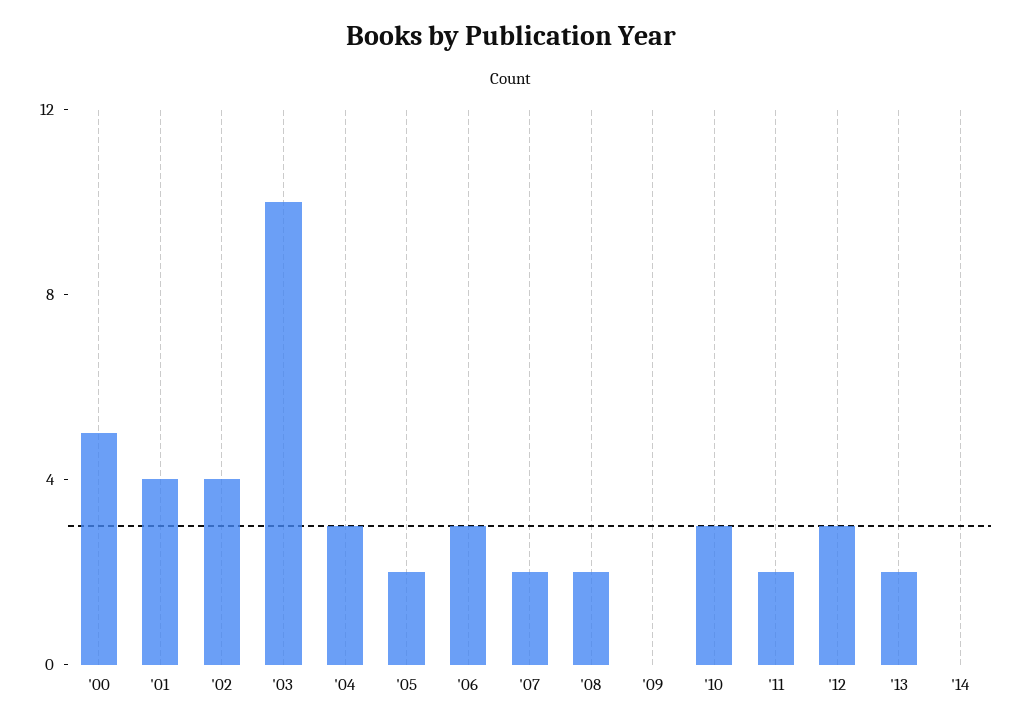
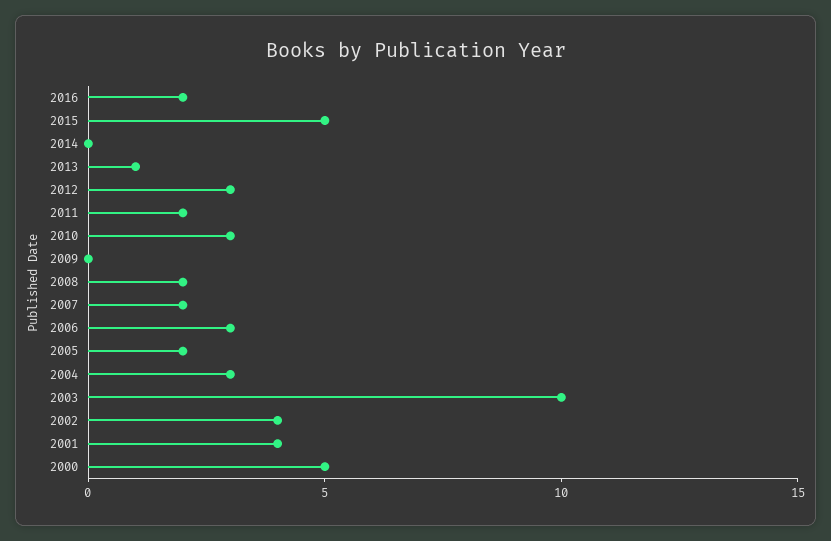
'13: 2 -> 1
2016: none -> 2
2015: none -> 5

